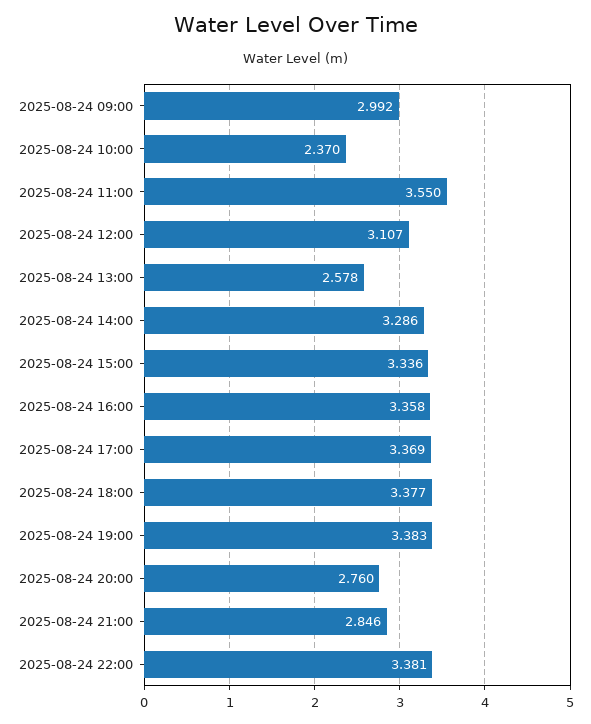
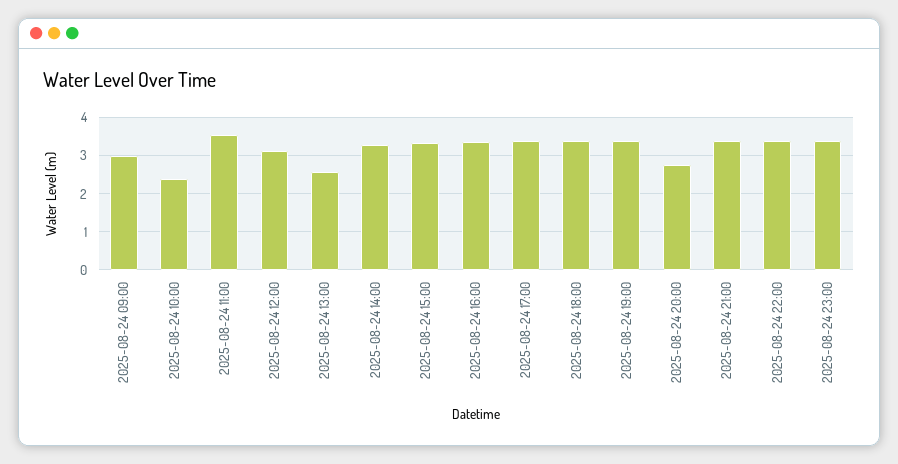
2025-08-24 21:00: 2.846 -> 3.4
2025-08-24 23:00: none -> 3.4

